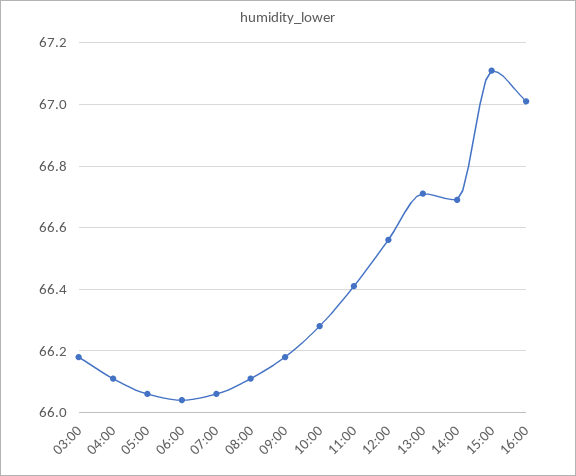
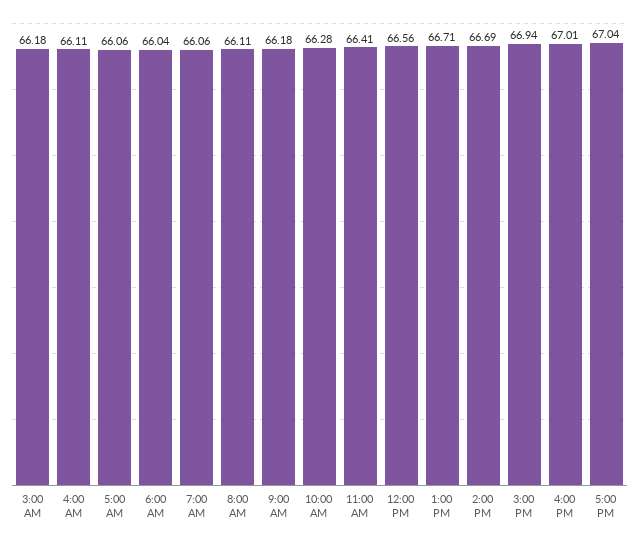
15:00: 67.1 -> 66.94
5:00 PM: none -> 67.04

